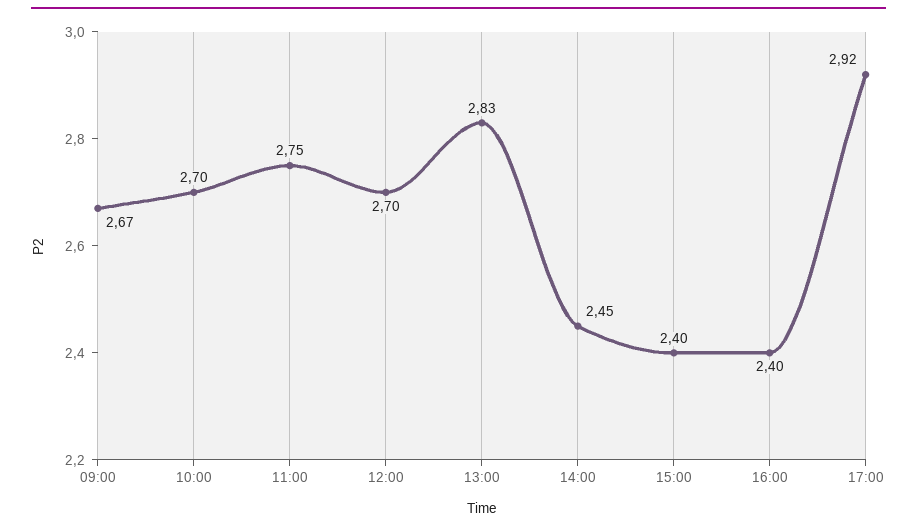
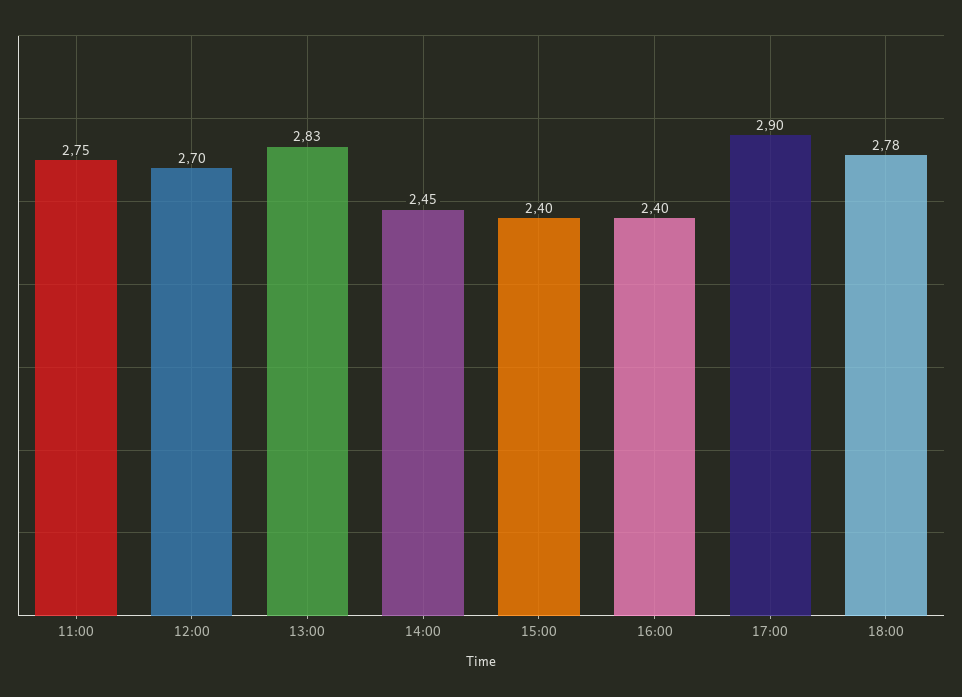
09:00: 2.67 -> none
10:00: 2.7 -> none
17:00: 2.92 -> 2.9
18:00: none -> 2.78

